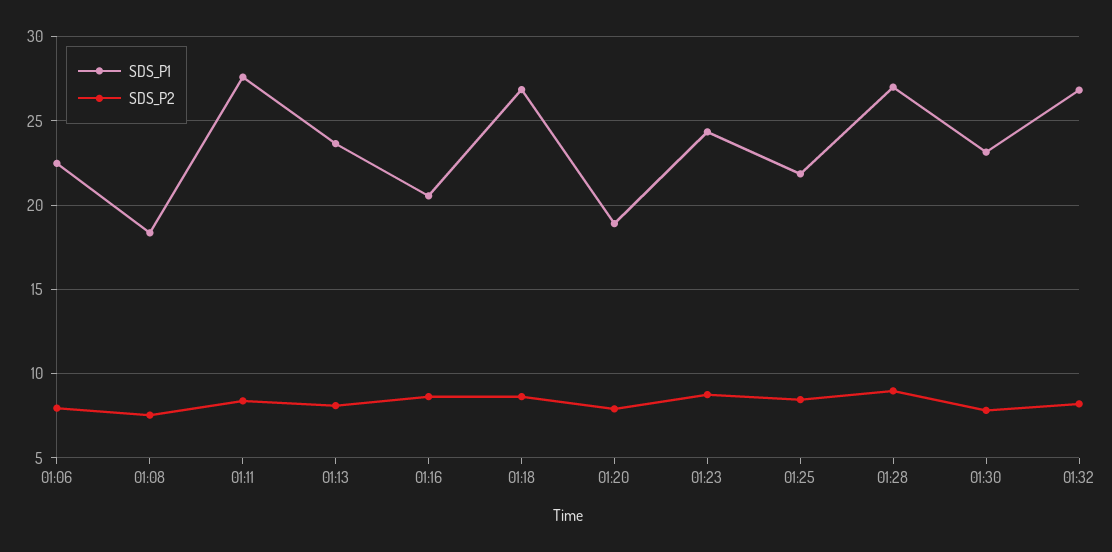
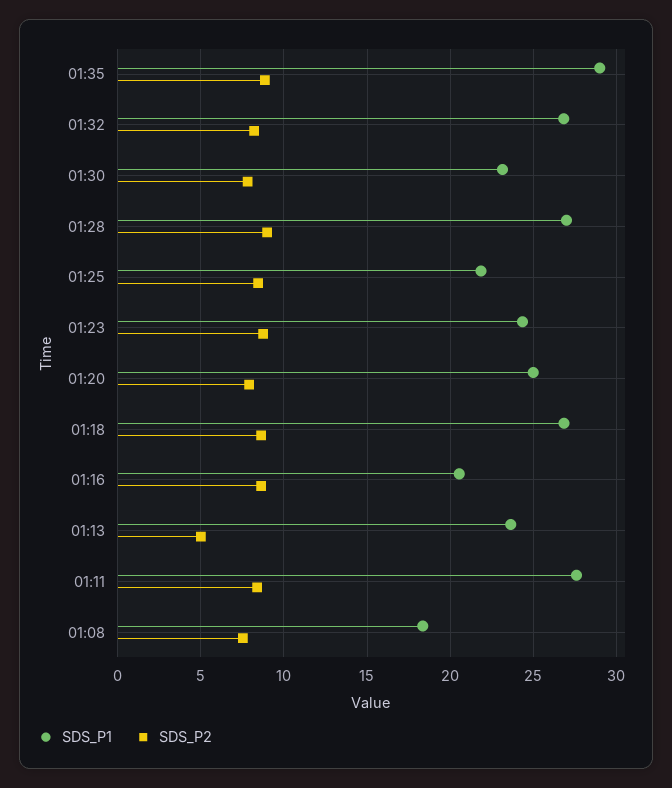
SDS_P1, 01:06: 22.5 -> none
SDS_P2, 01:06: 8 -> none
SDS_P2, 01:13: 8 -> 5
SDS_P1, 01:20: 19 -> 25
SDS_P1, 01:35: none -> 29
SDS_P2, 01:35: none -> 9

